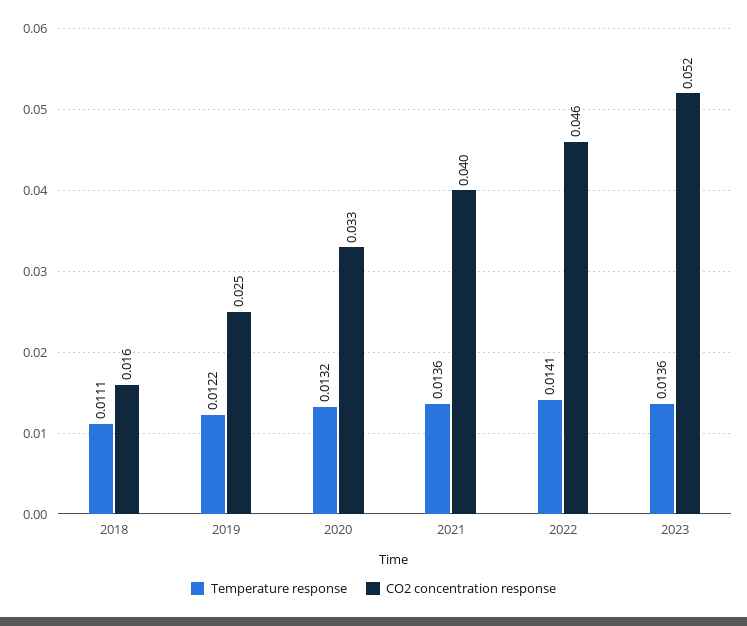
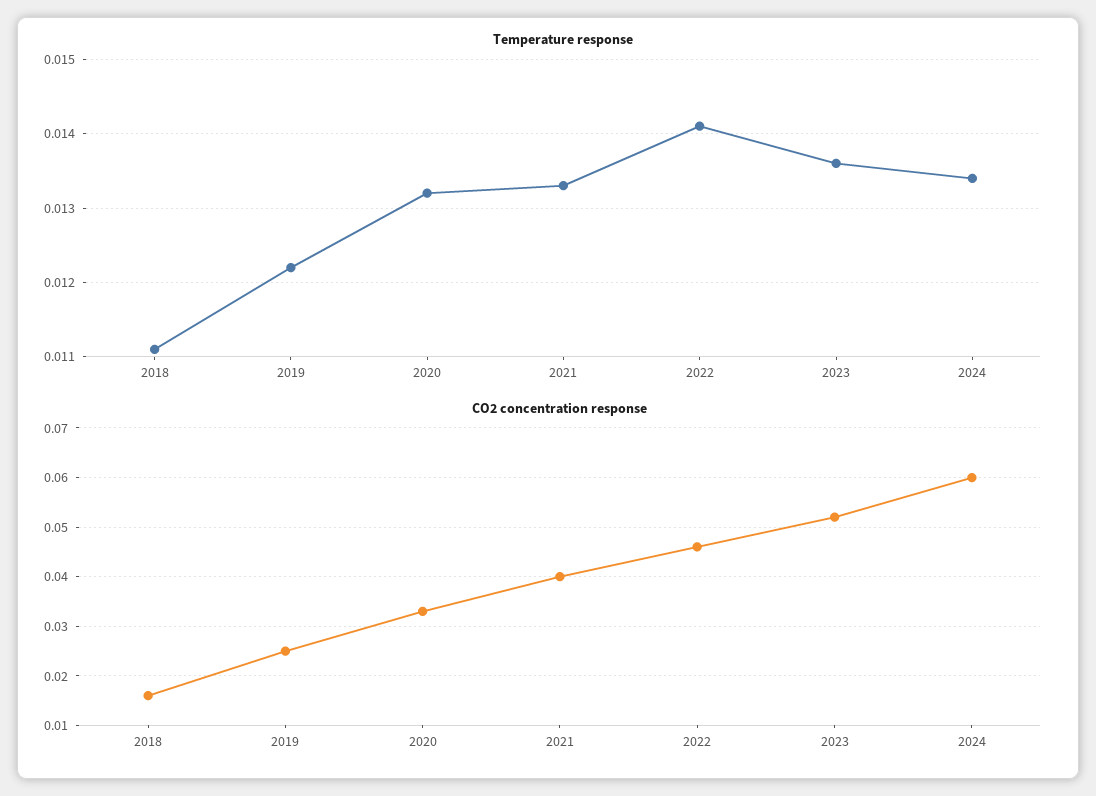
Temperature response, 2021: 0.0136 -> 0.0133
Temperature response, 2024: none -> 0.0134
CO2 concentration response, 2024: none -> 0.06

